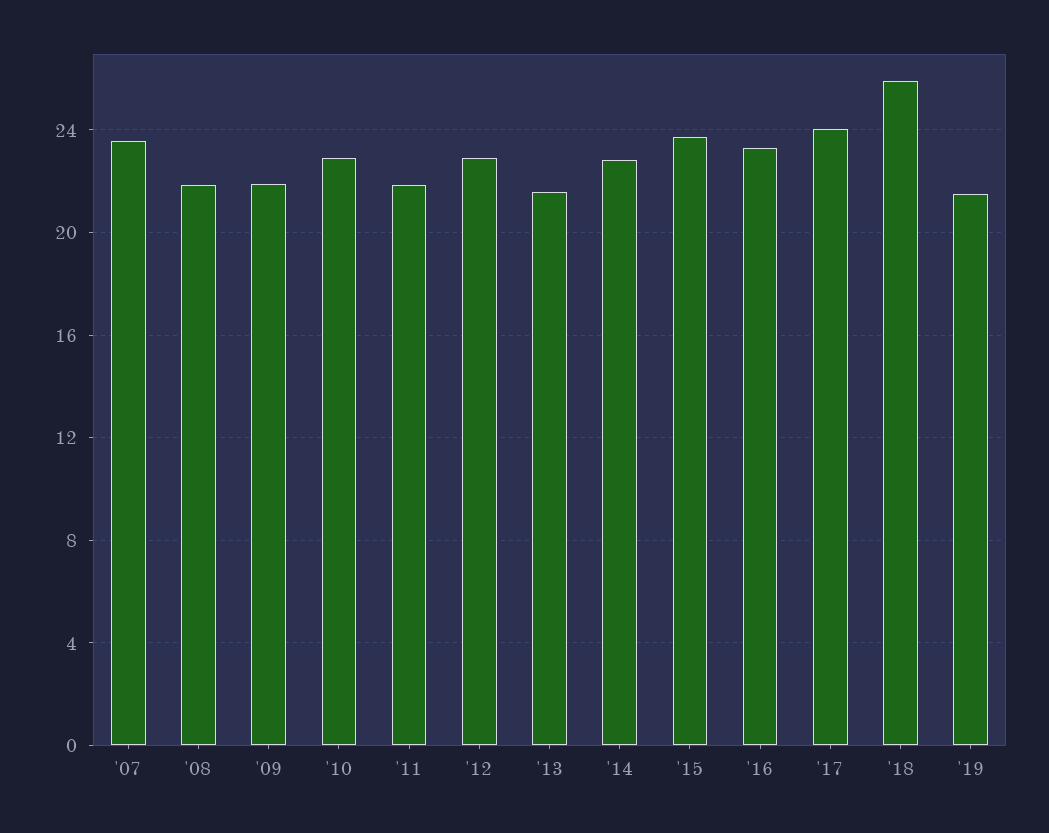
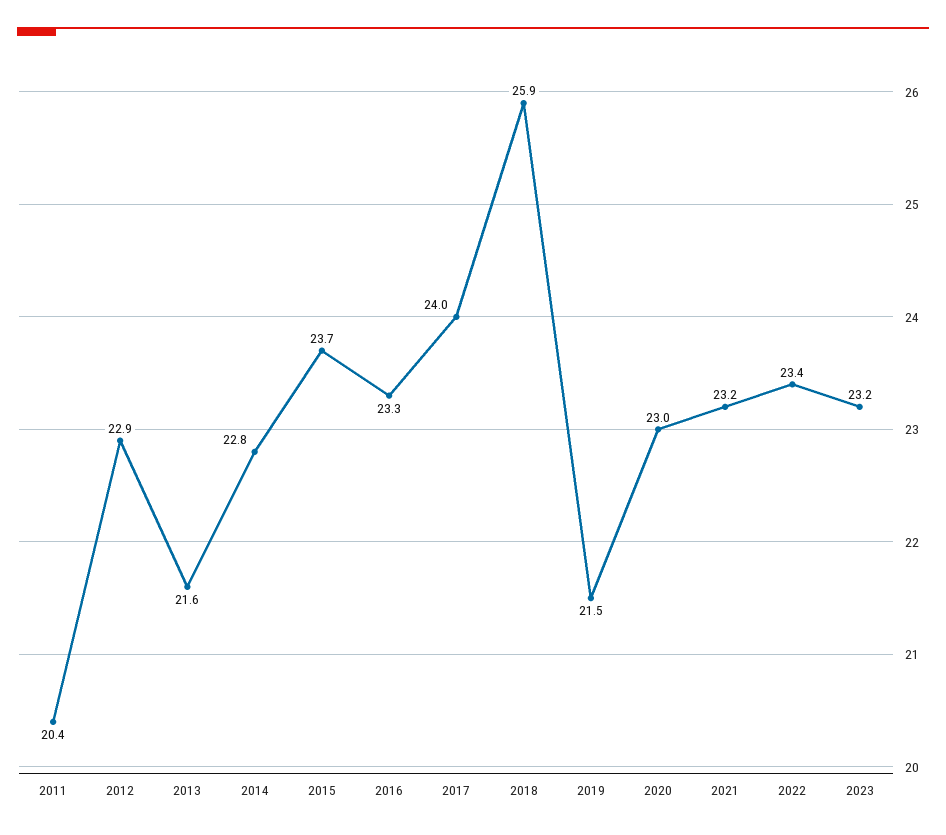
'07: 23.5 -> none
'08: 22 -> none
'09: 22 -> none
'10: 23 -> none
'11: 22 -> 20.4
2020: none -> 23
2021: none -> 23.2
2022: none -> 23.4
2023: none -> 23.2

